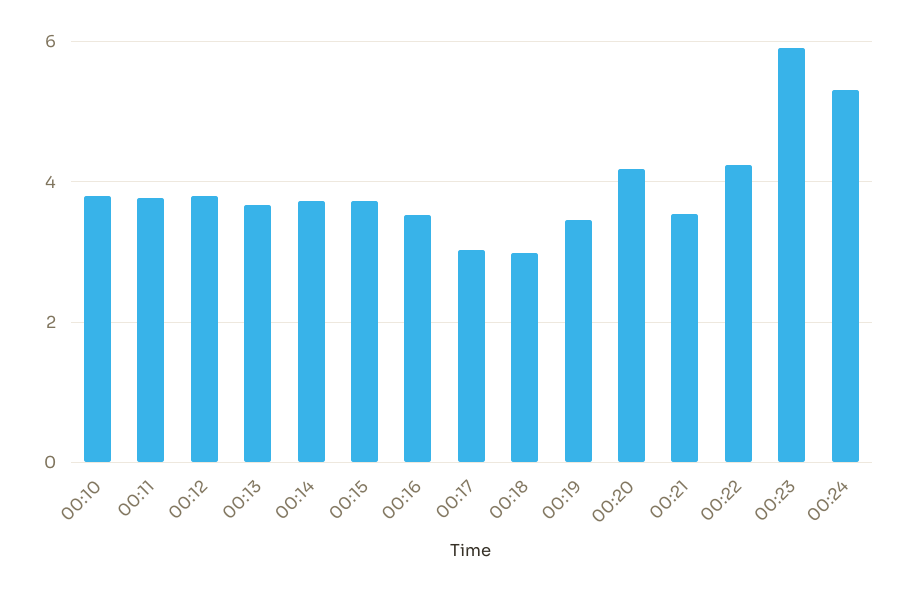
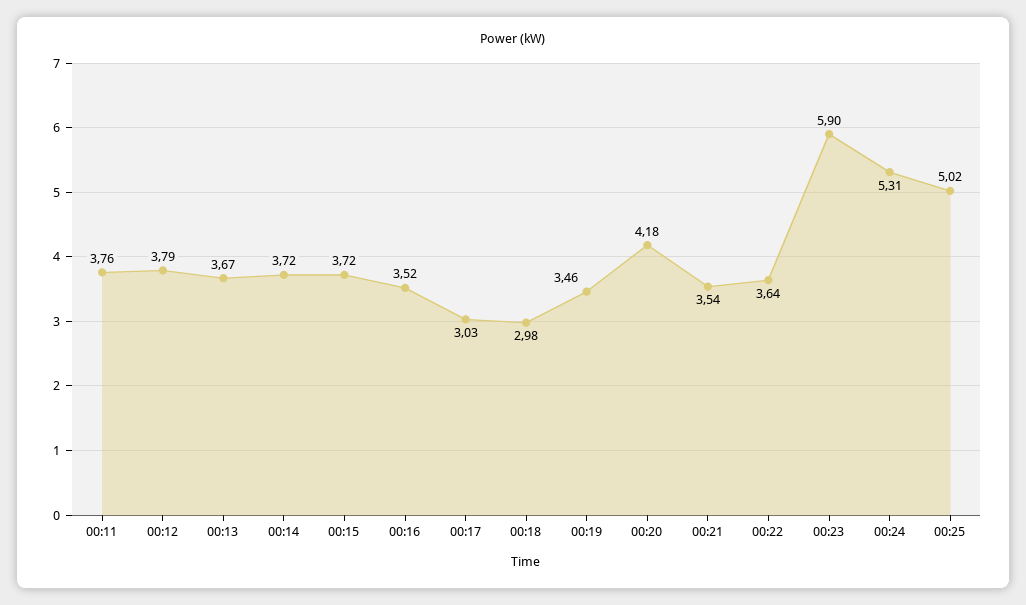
00:10: 3.8 -> none
00:22: 4.2 -> 3.64
00:25: none -> 5.02

